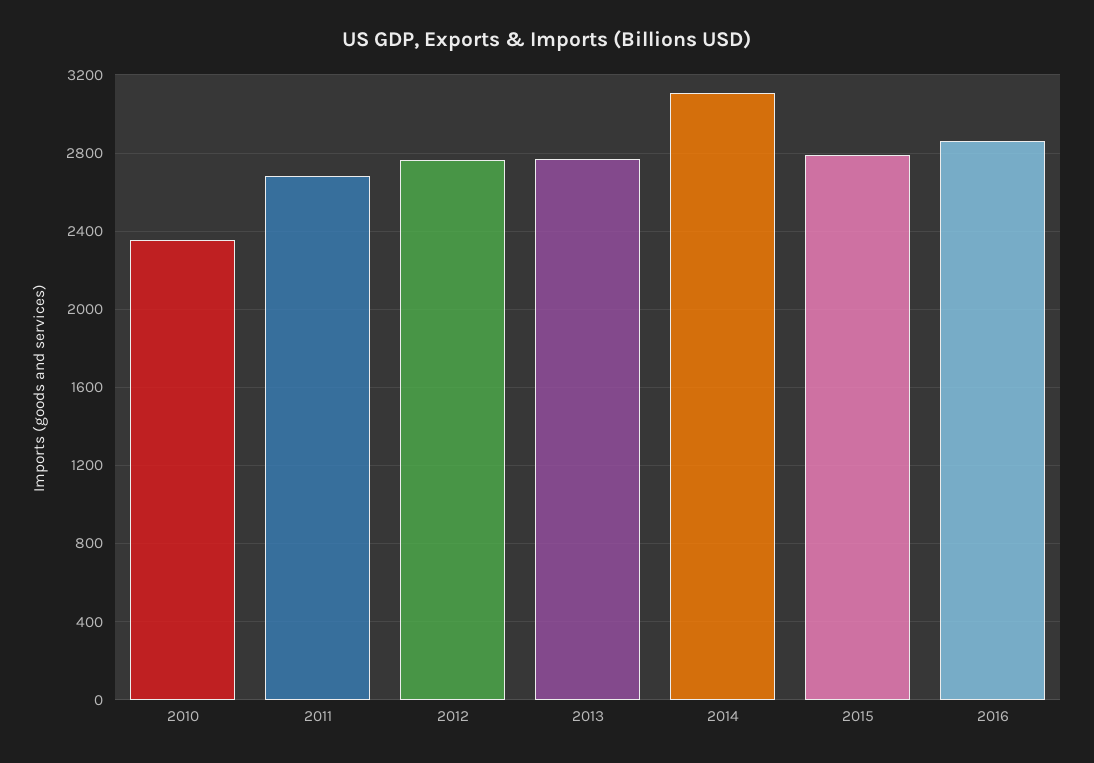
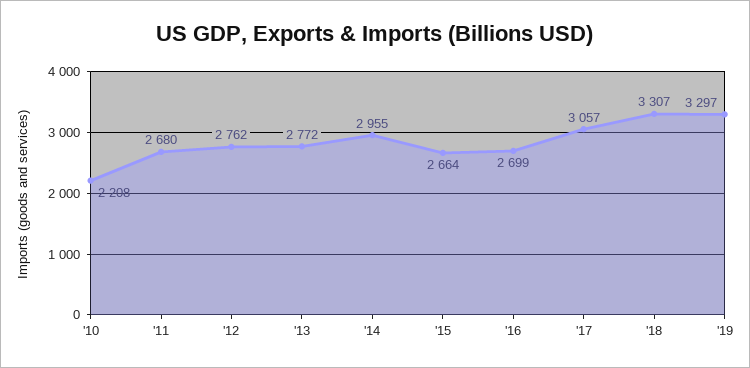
2010: 2350 -> 2208
2014: 3100 -> 2955
2015: 2800 -> 2664
2016: 2850 -> 2699
'17: none -> 3057
'18: none -> 3307
'19: none -> 3297

